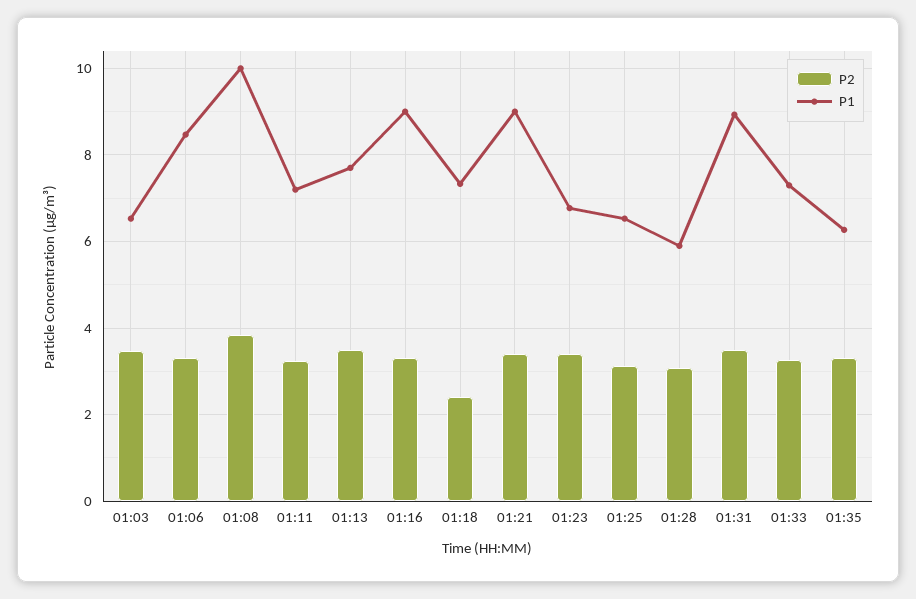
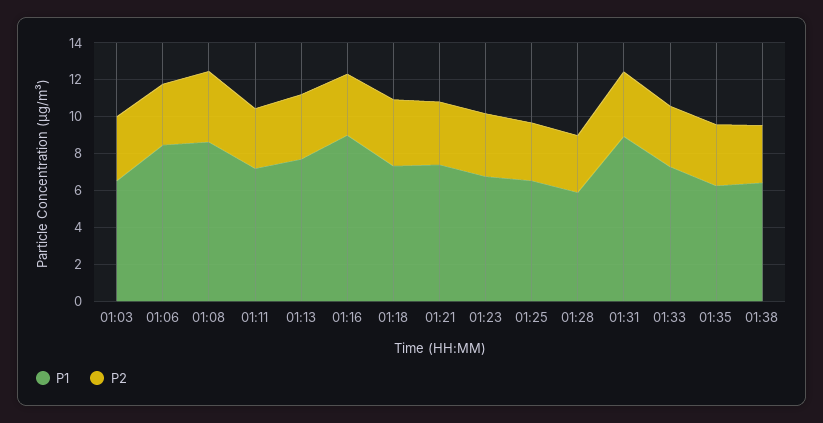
P1, 01:08: 10 -> 8.5
P2, 01:18: 2.4 -> 3.5
P1, 01:21: 9 -> 7.5
P1, 01:38: none -> 6.5
P2, 01:38: none -> 3

